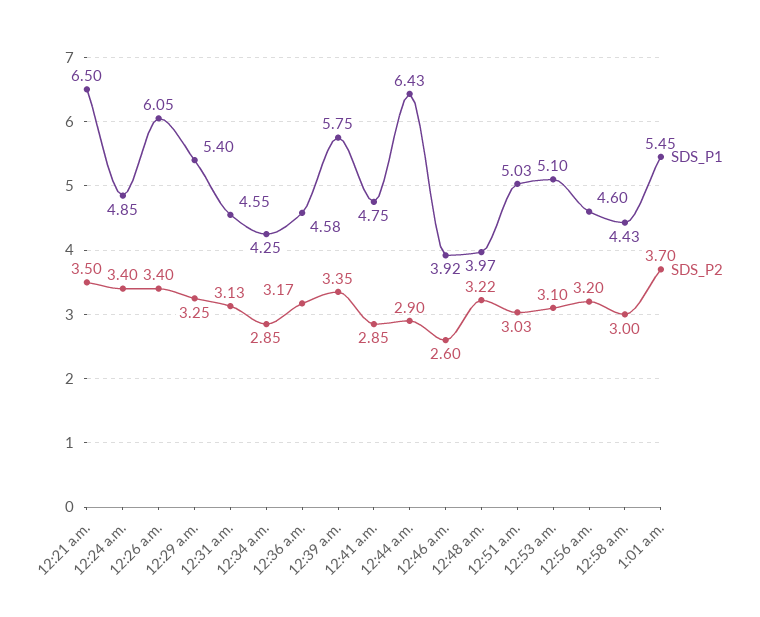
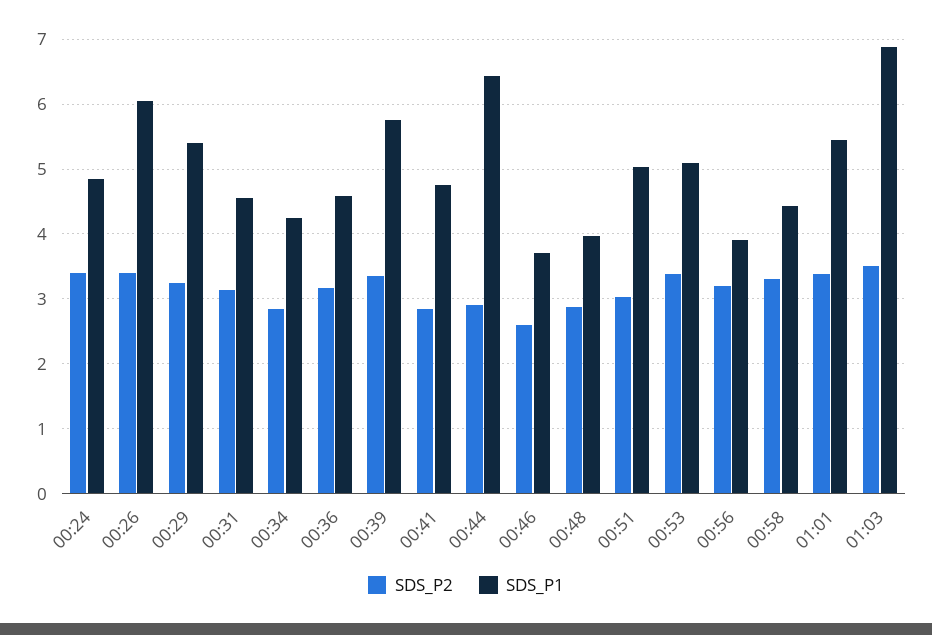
SDS_P1, 12:21 a.m.: 6.5 -> none
SDS_P2, 12:21 a.m.: 3.5 -> none
SDS_P1, 12:46 a.m.: 3.92 -> 3.7
SDS_P2, 12:48 a.m.: 3.22 -> 2.9
SDS_P2, 12:53 a.m.: 3.1 -> 3.4
SDS_P1, 12:56 a.m.: 4.6 -> 3.9
SDS_P2, 12:58 a.m.: 3 -> 3.3
SDS_P2, 1:01 a.m.: 3.7 -> 3.4
SDS_P2, 01:03: none -> 3.5
SDS_P1, 01:03: none -> 6.9

